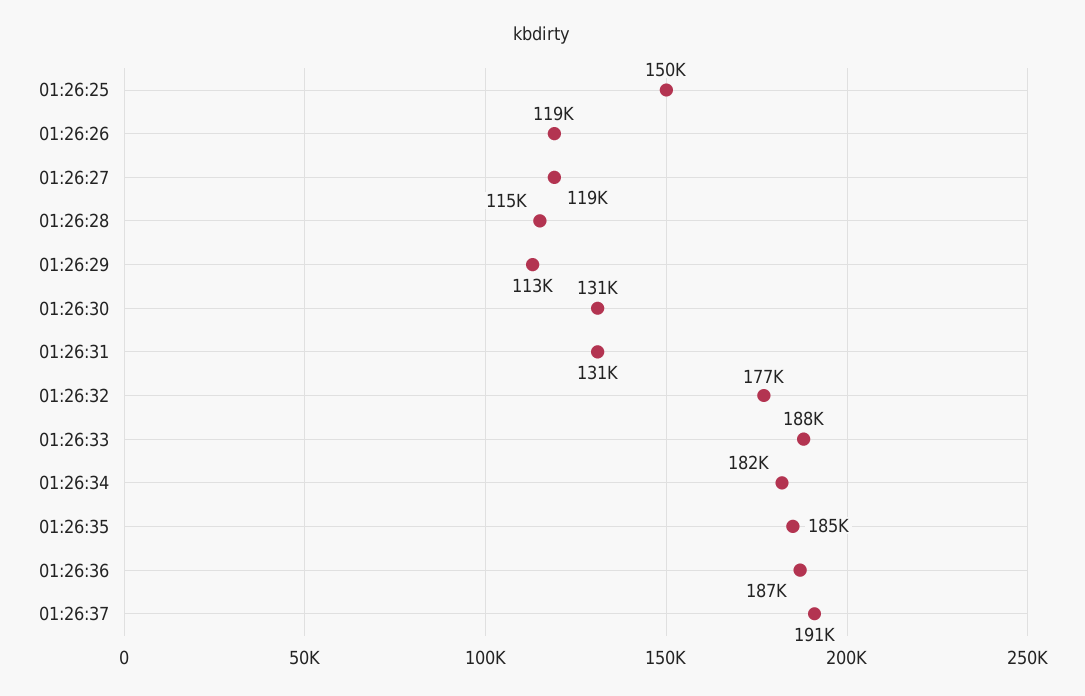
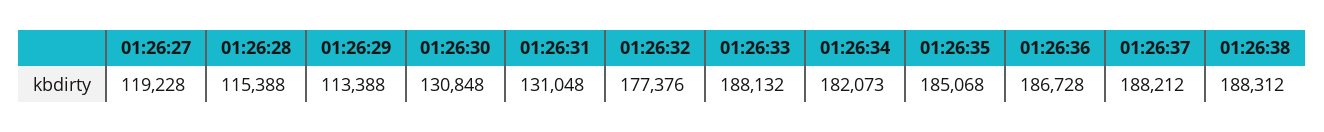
01:26:25: 150000 -> none
01:26:26: 119000 -> none
01:26:37: 191000 -> 188212
01:26:38: none -> 188312

